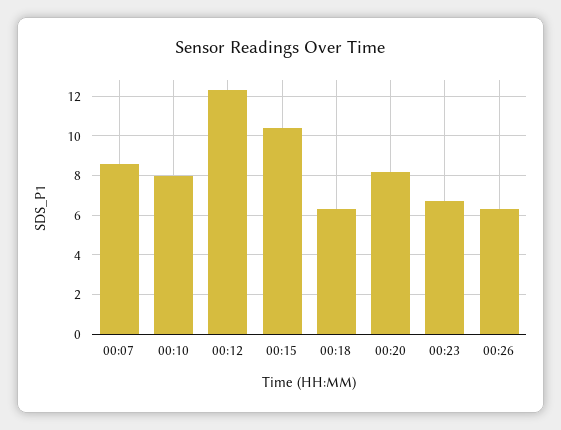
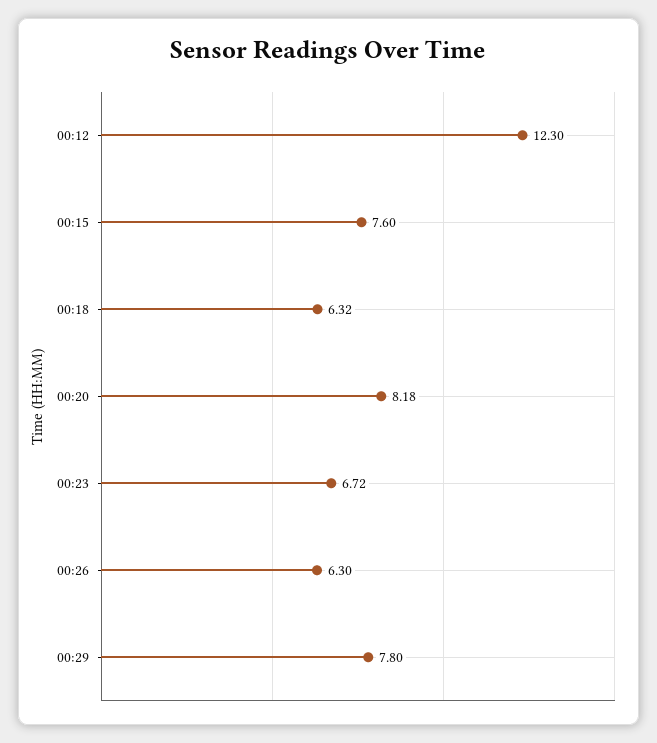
00:07: 8.5 -> none
00:10: 8 -> none
00:15: 10.5 -> 7.6
00:29: none -> 7.8

